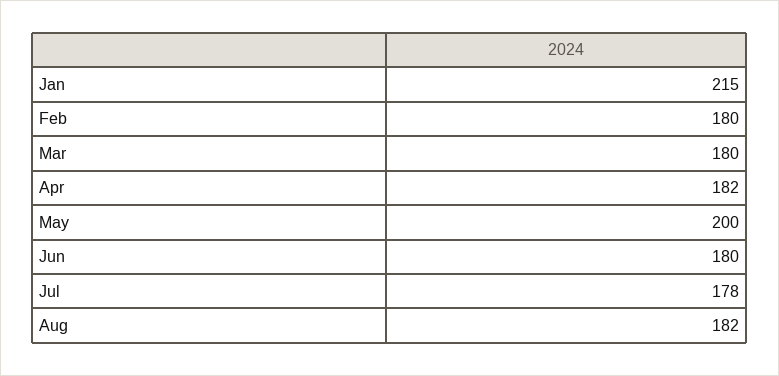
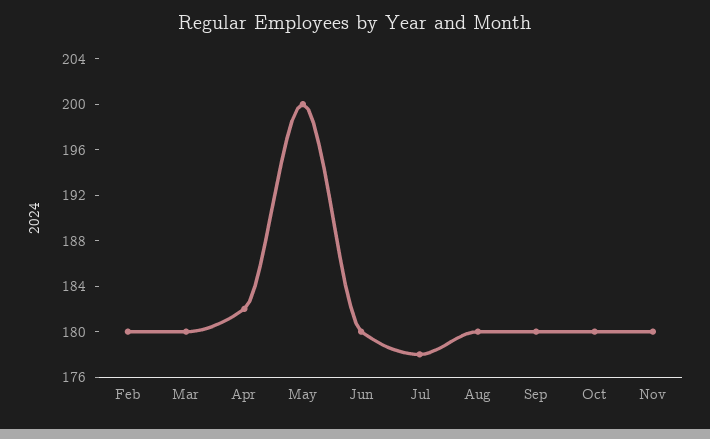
Jan: 215 -> none
Aug: 182 -> 180
Sep: none -> 180
Oct: none -> 180
Nov: none -> 180

